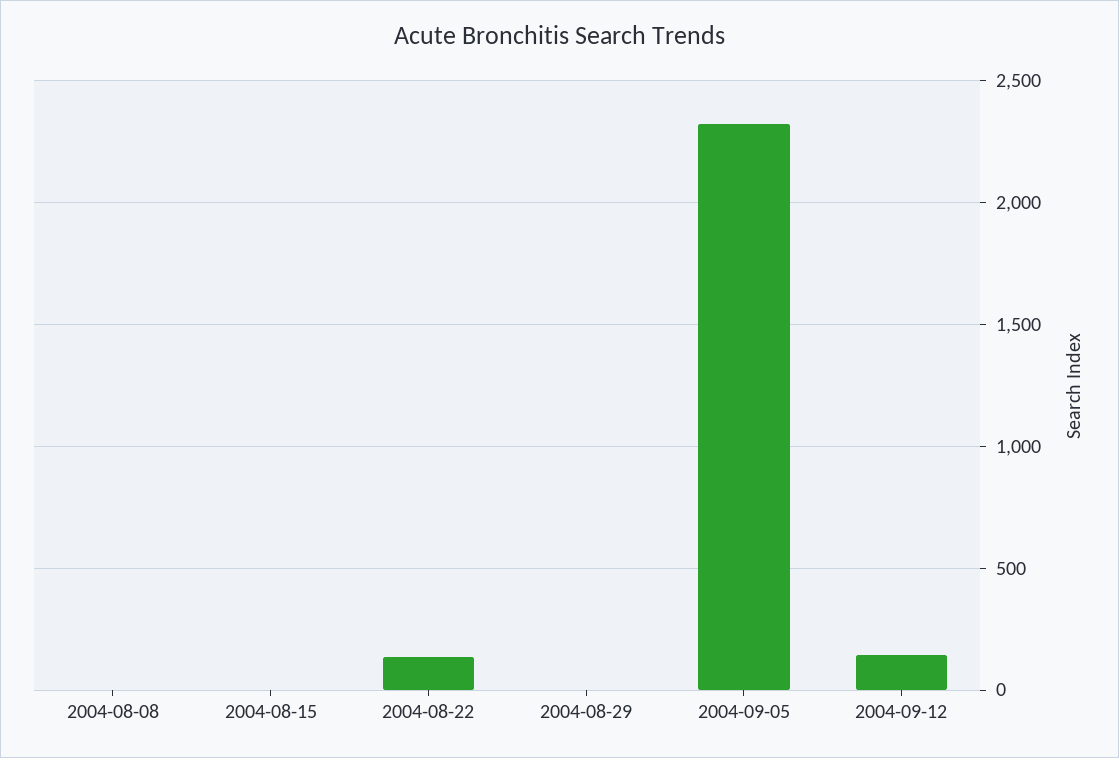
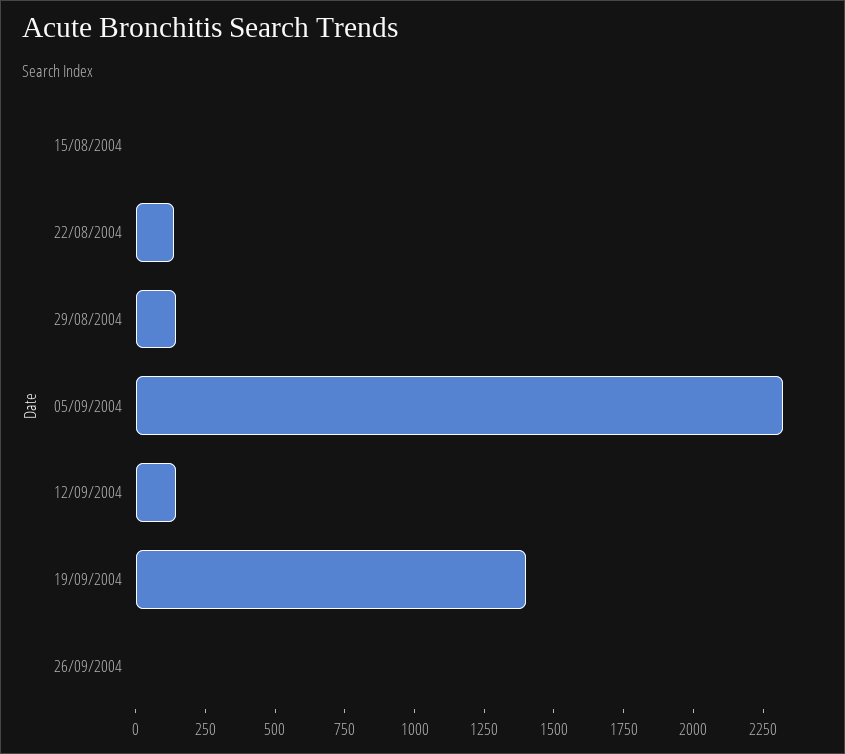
2004-08-08: 0 -> none
2004-08-29: 0 -> 150
19/09/2004: none -> 1400
26/09/2004: none -> 0

